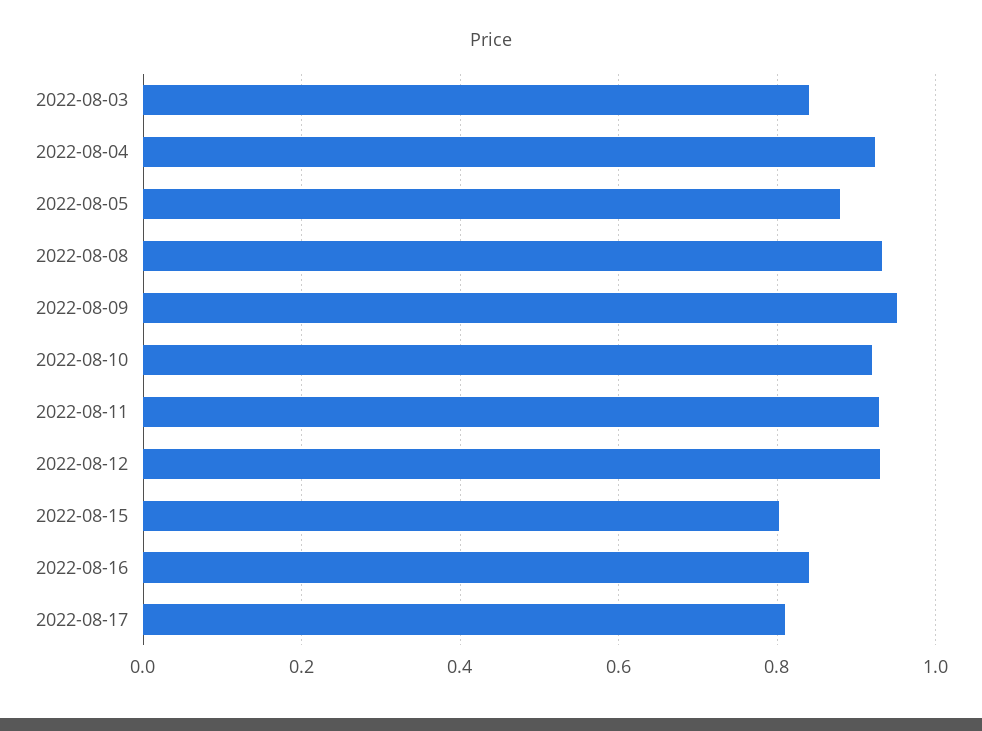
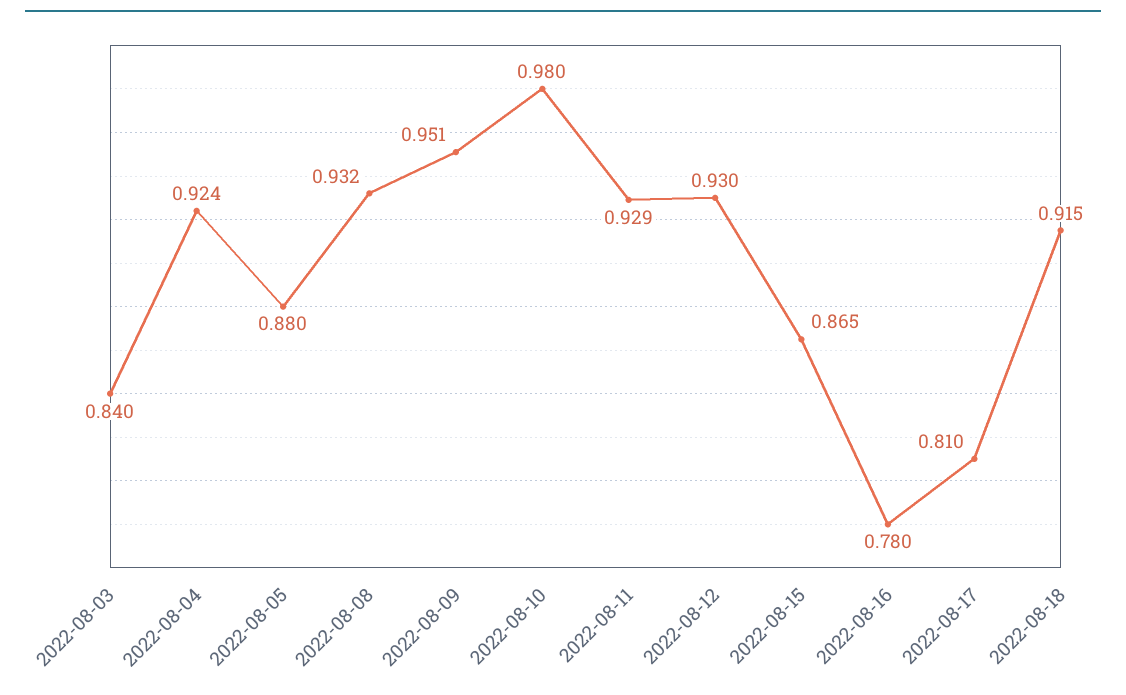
2022-08-10: 0.92 -> 0.98
2022-08-15: 0.8 -> 0.865
2022-08-16: 0.84 -> 0.78
2022-08-18: none -> 0.915

